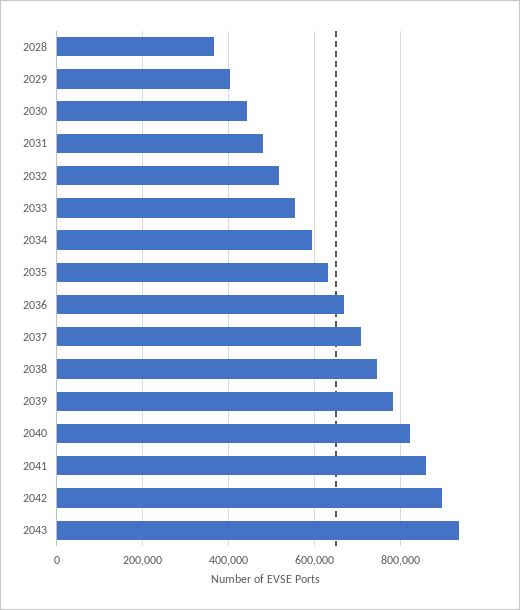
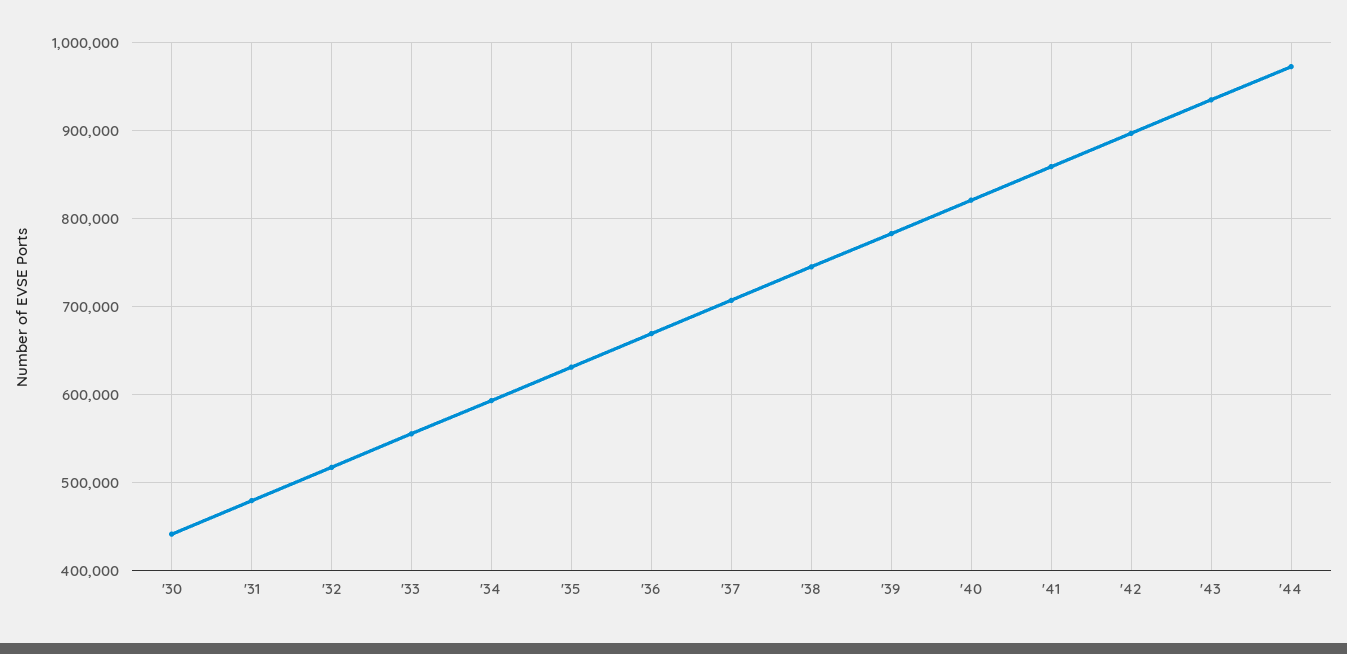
2028: 360000 -> none
2029: 400000 -> none
'44: none -> 970000

